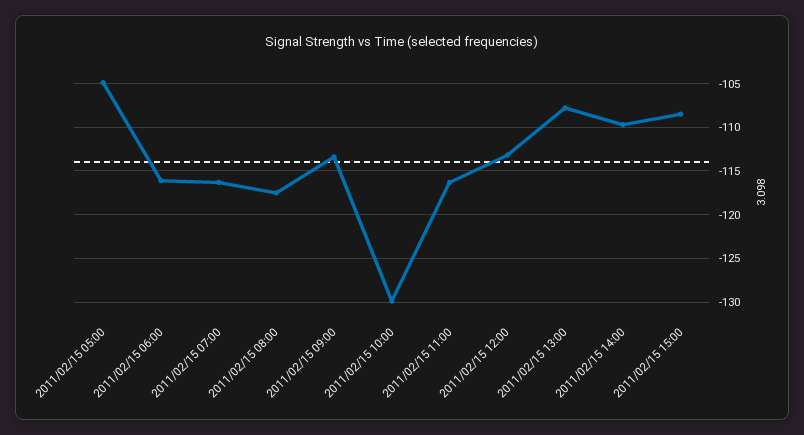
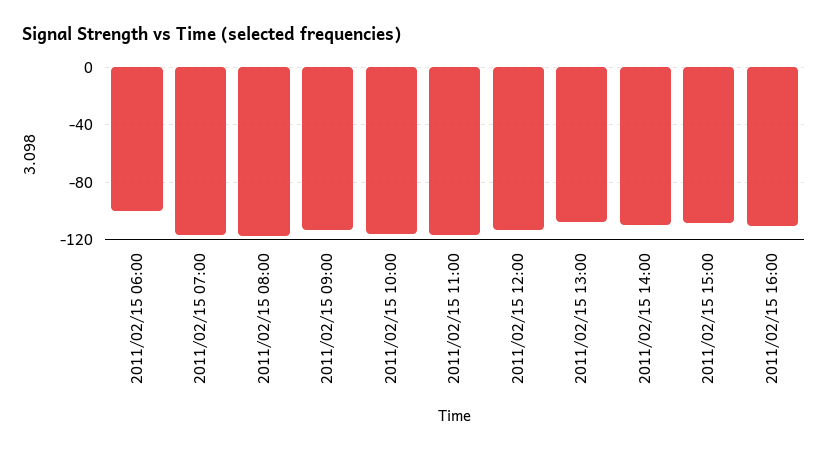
2011/02/15 05:00: -105 -> none
2011/02/15 06:00: -116 -> -100
2011/02/15 10:00: -130 -> -115
2011/02/15 16:00: none -> -110

